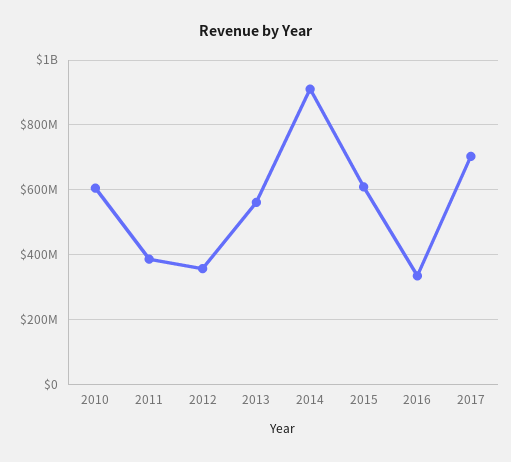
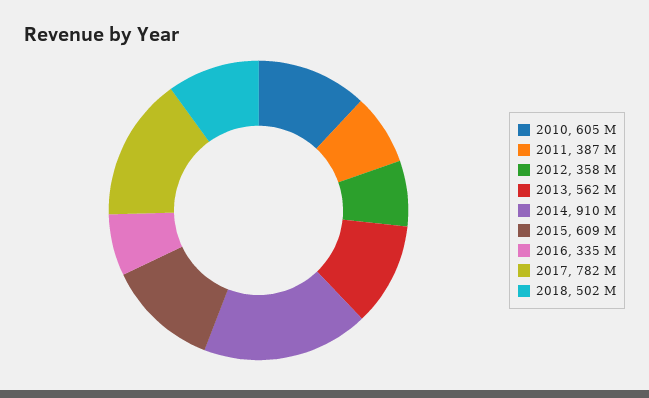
2017: 700000000 -> 782000000
2018: none -> 502000000

